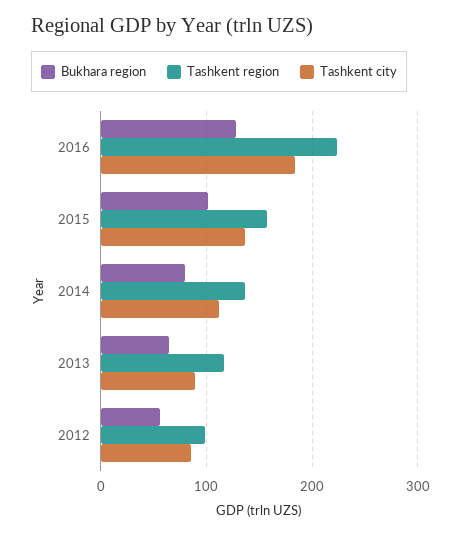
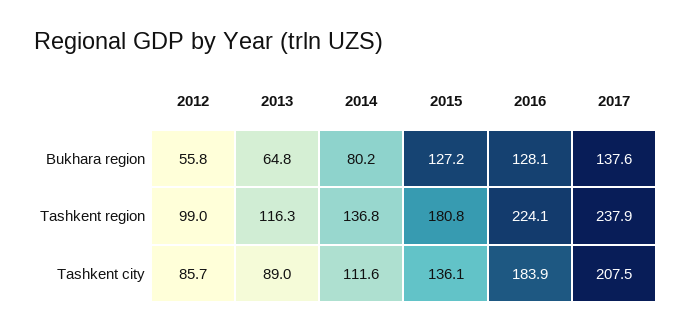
Bukhara region, 2015: 100 -> 127.2
Tashkent region, 2015: 160 -> 180.8
Bukhara region, 2017: none -> 137.6
Tashkent region, 2017: none -> 237.9
Tashkent city, 2017: none -> 207.5

